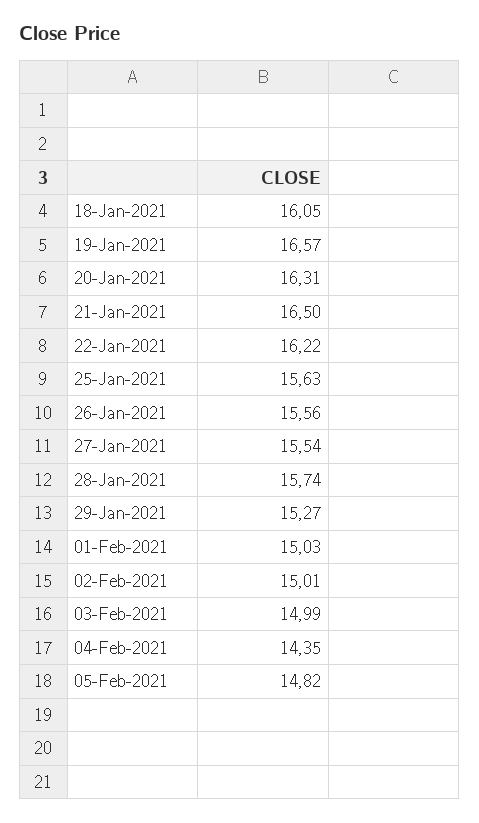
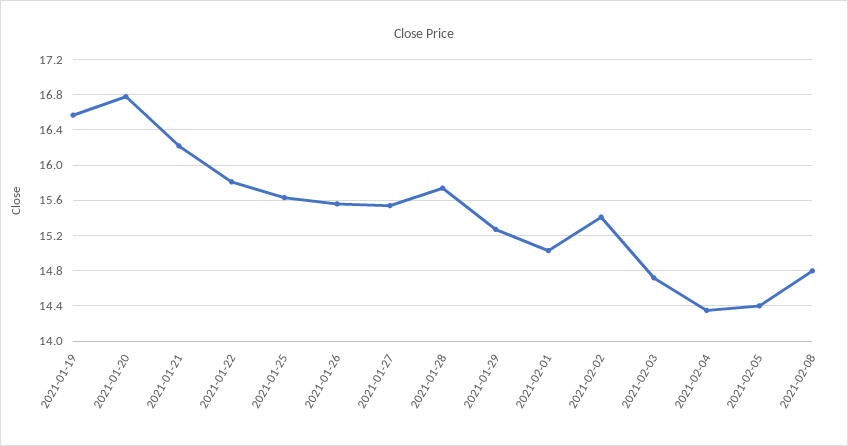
18-Jan-2021: 16.05 -> none
20-Jan-2021: 16.31 -> 16.8
21-Jan-2021: 16.5 -> 16.2
22-Jan-2021: 16.22 -> 15.8
02-Feb-2021: 15.01 -> 15.4
03-Feb-2021: 14.99 -> 14.7
05-Feb-2021: 14.82 -> 14.4
2021-02-08: none -> 14.8

